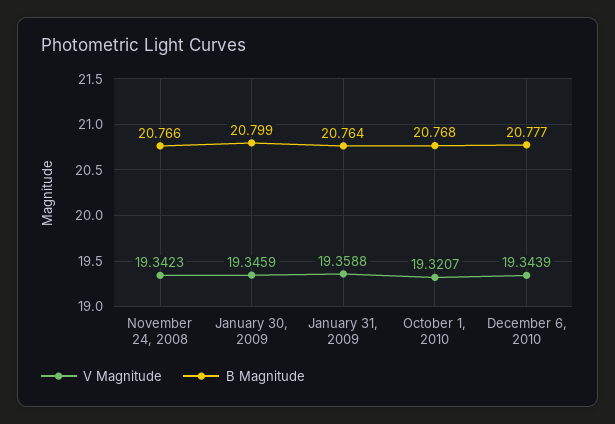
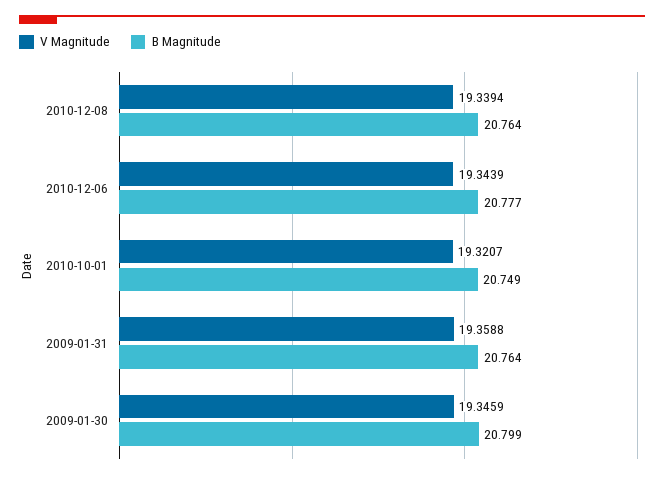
V Magnitude, November 24, 2008: 19.3423 -> none
B Magnitude, November 24, 2008: 20.766 -> none
B Magnitude, October 1, 2010: 20.768 -> 20.749
V Magnitude, 2010-12-08: none -> 19.3394
B Magnitude, 2010-12-08: none -> 20.764

